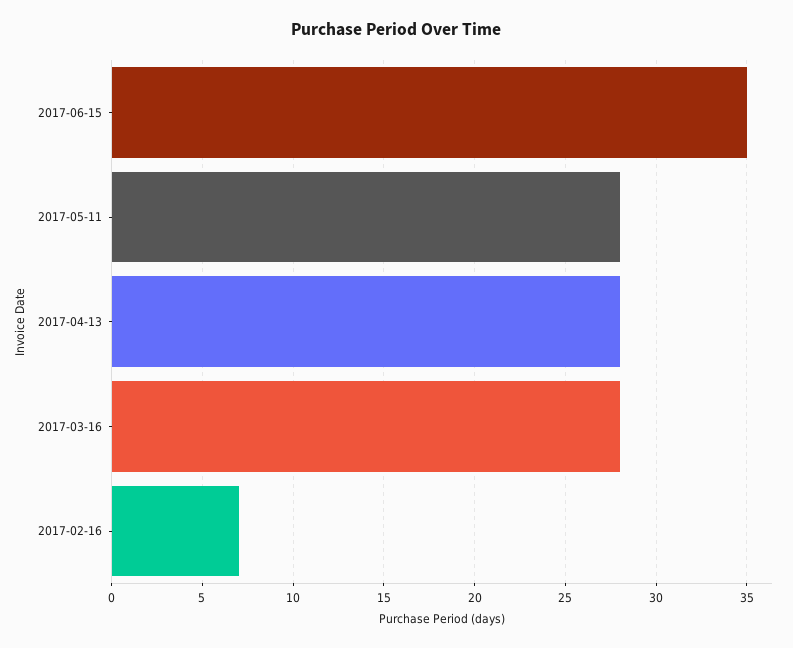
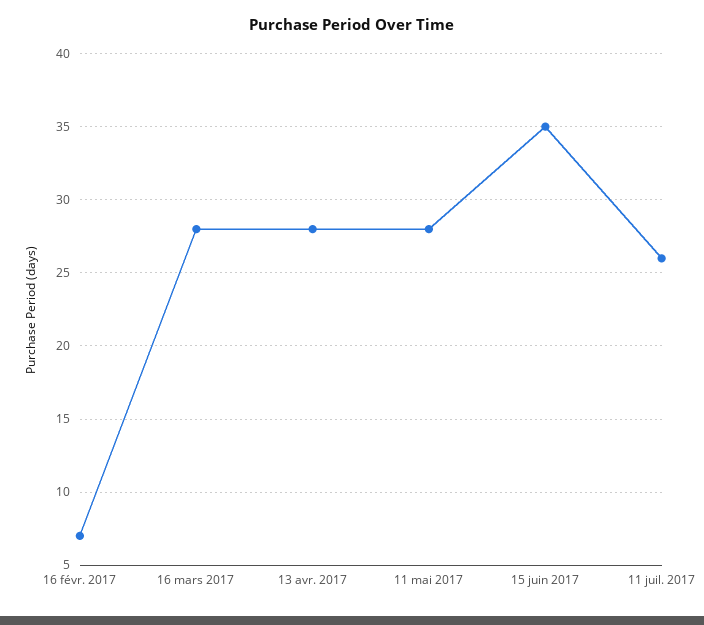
11 juil. 2017: none -> 26

